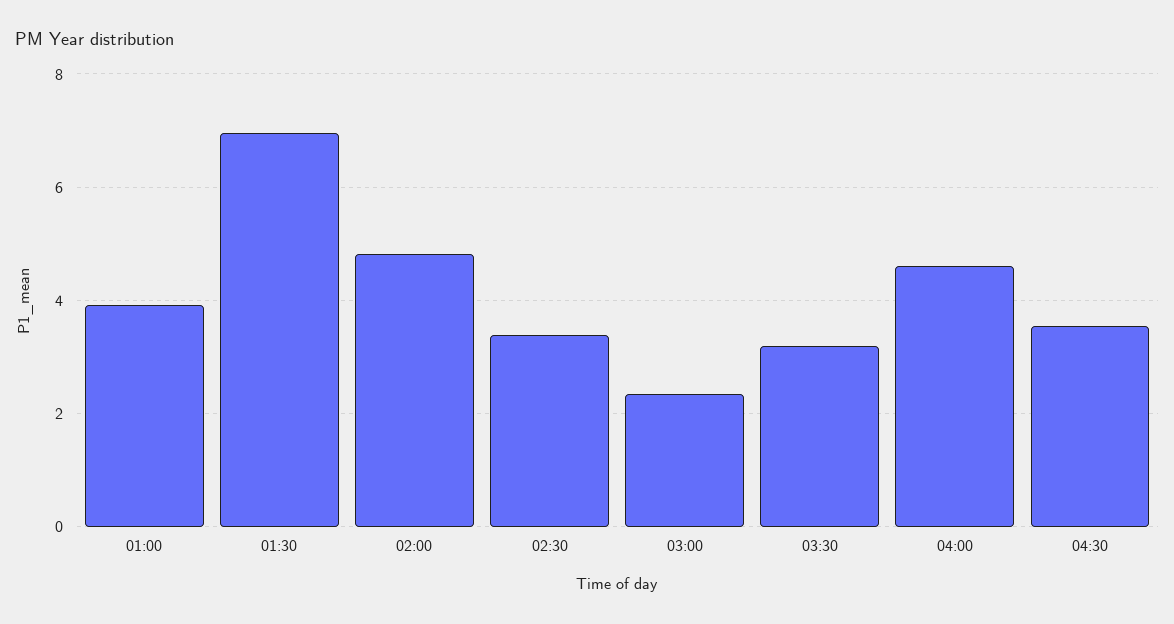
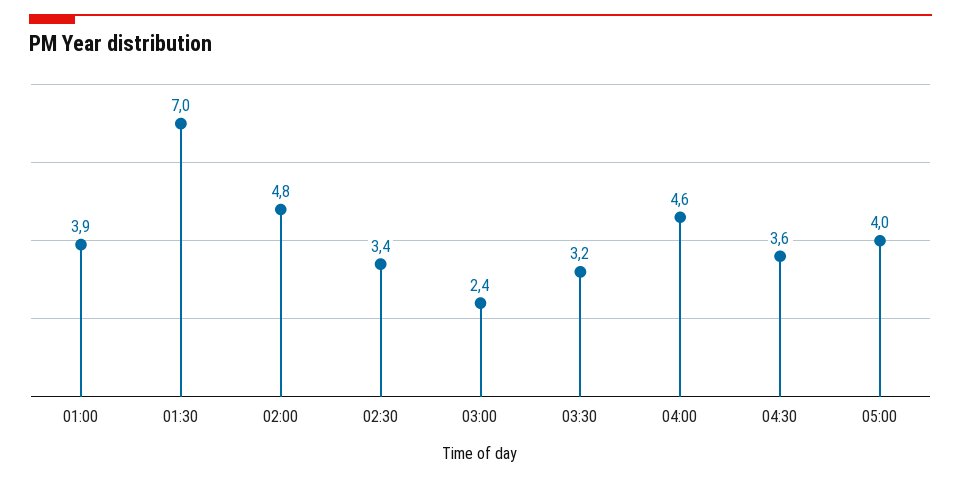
05:00: none -> 4

